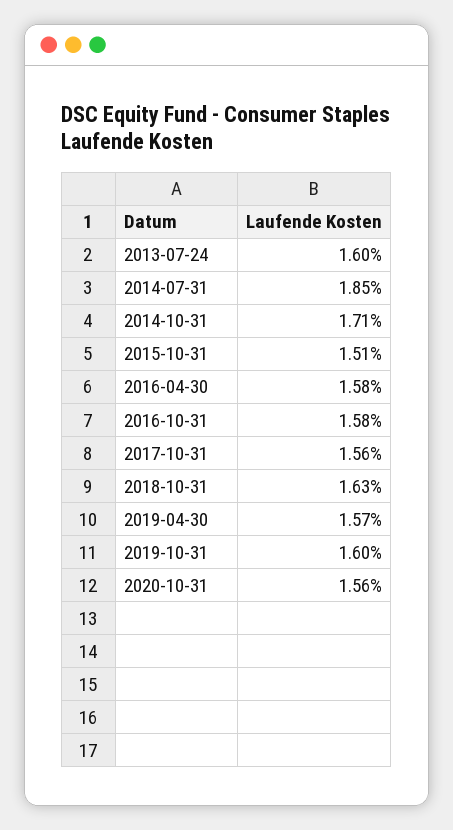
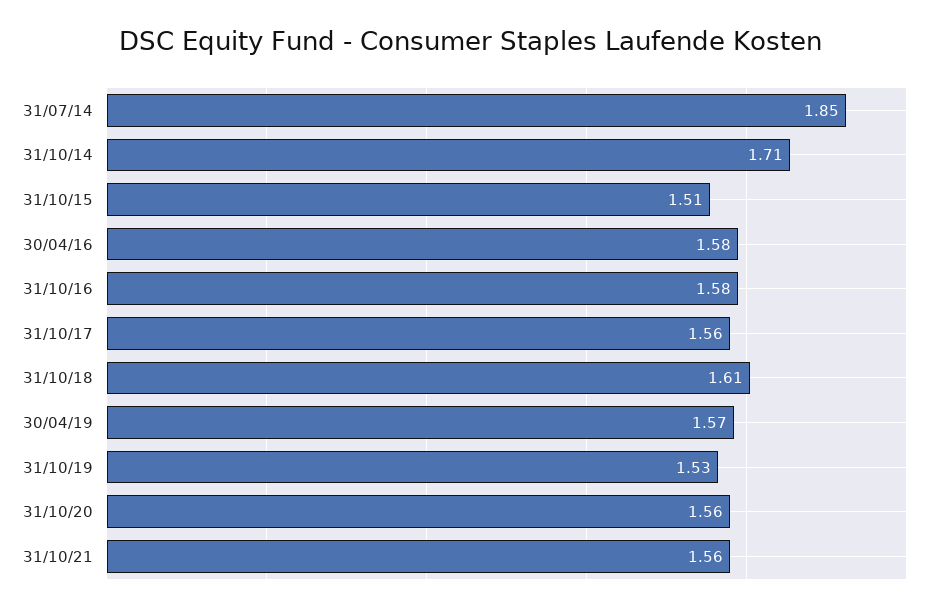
2013-07-24: 1.6 -> none
2018-10-31: 1.63 -> 1.61
2019-10-31: 1.6 -> 1.53
31/10/21: none -> 1.56

